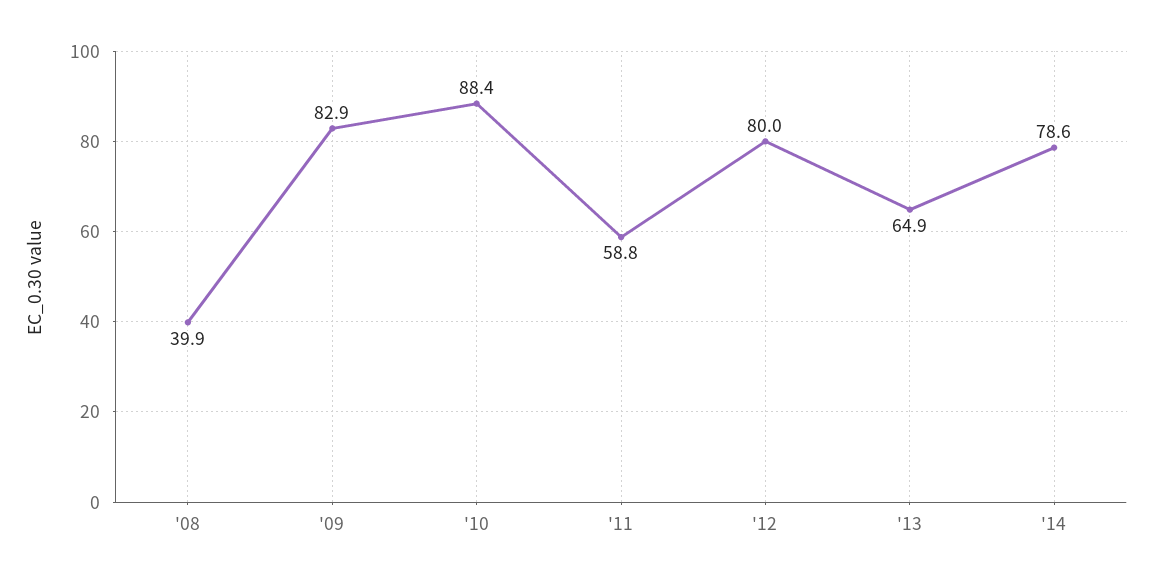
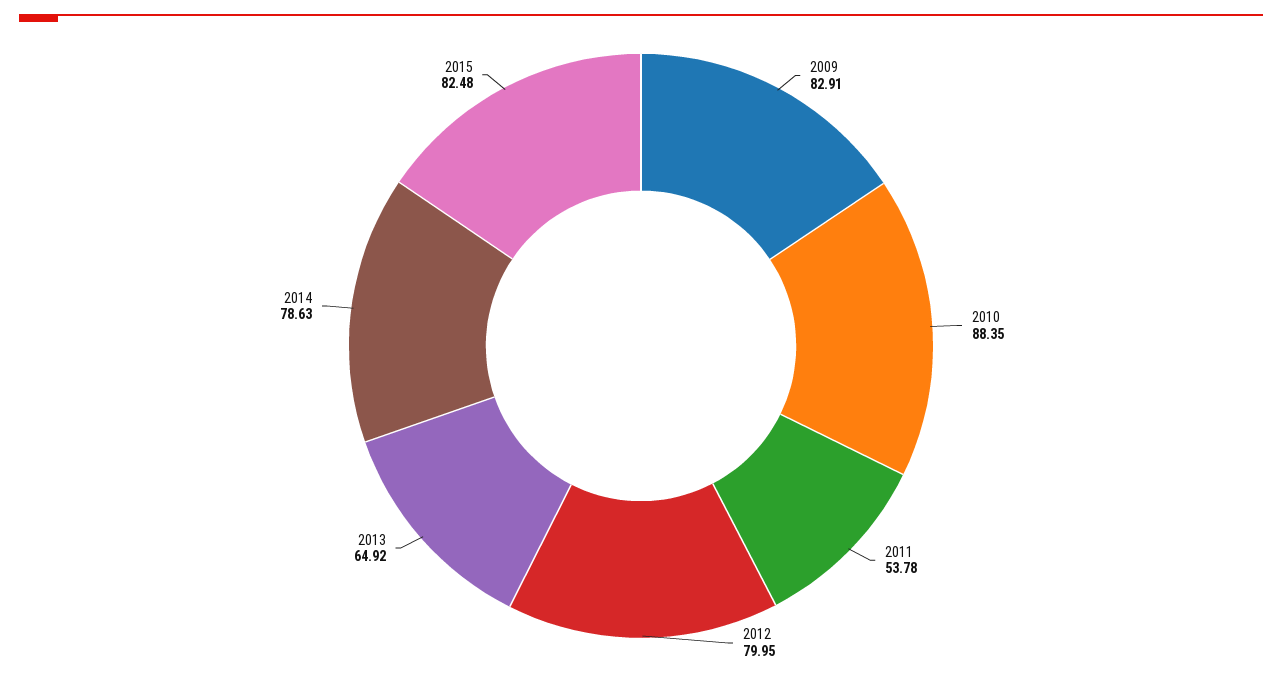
'08: 39.9 -> none
'11: 58.8 -> 53.78
2015: none -> 82.48

